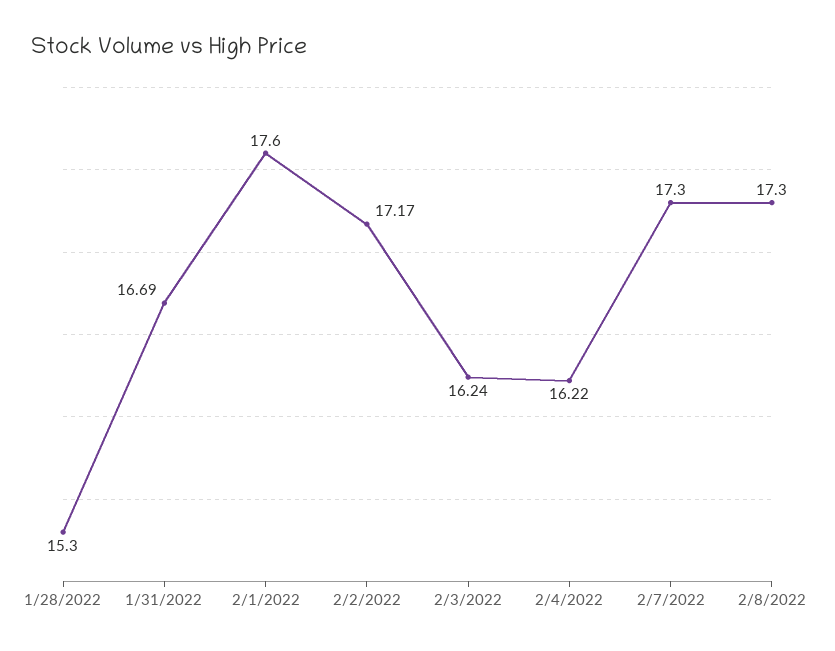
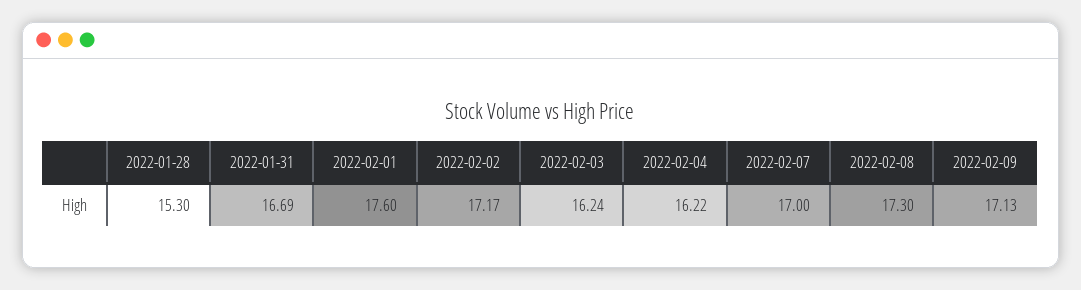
2/7/2022: 17.3 -> 17
2022-02-09: none -> 17.13

